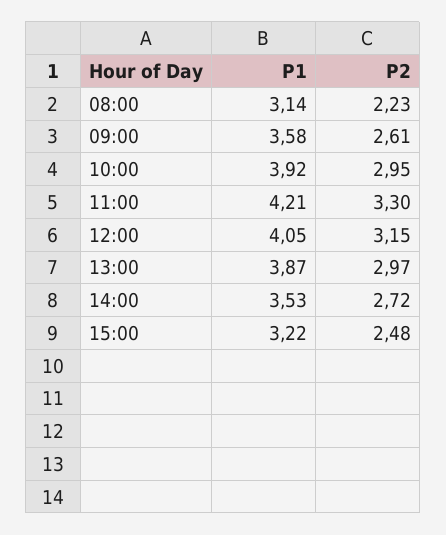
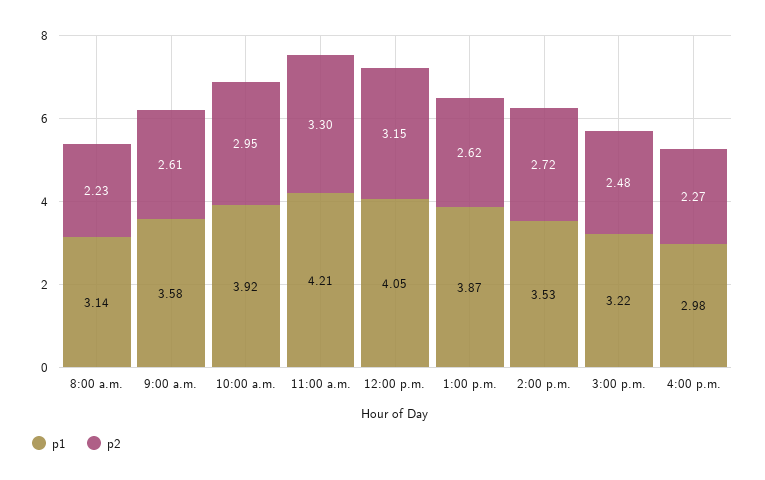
P2, 13:00: 2.97 -> 2.62
P1, 4:00 p.m.: none -> 2.98
P2, 4:00 p.m.: none -> 2.27

